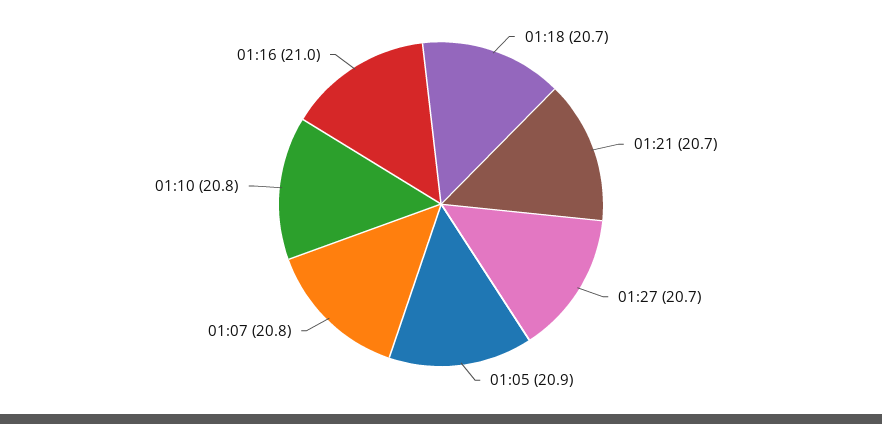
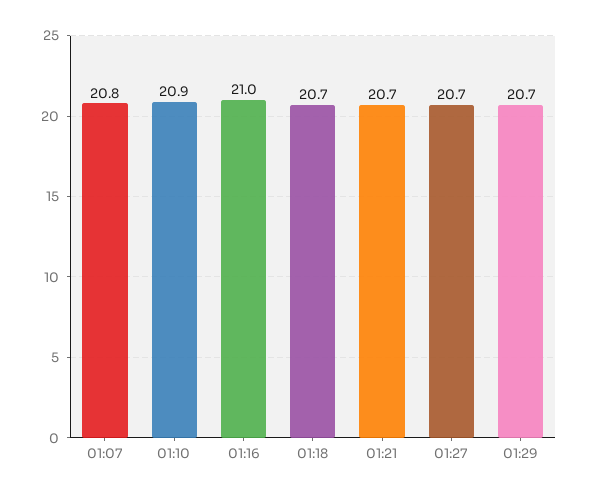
01:05: 20.9 -> none
01:10: 20.8 -> 20.9
01:29: none -> 20.7

